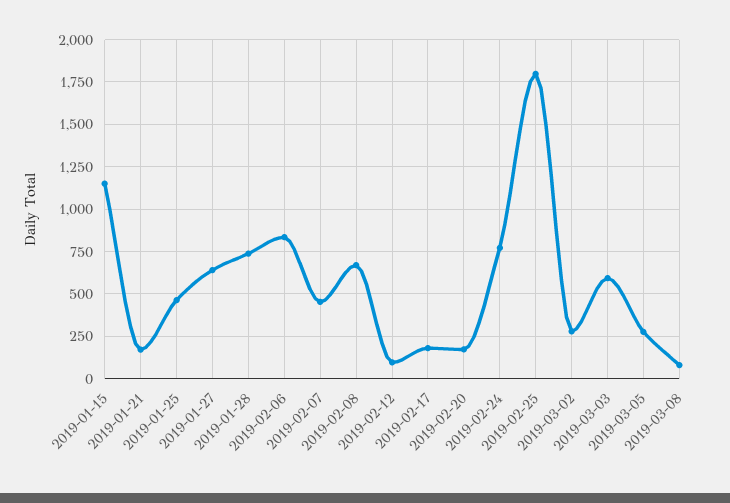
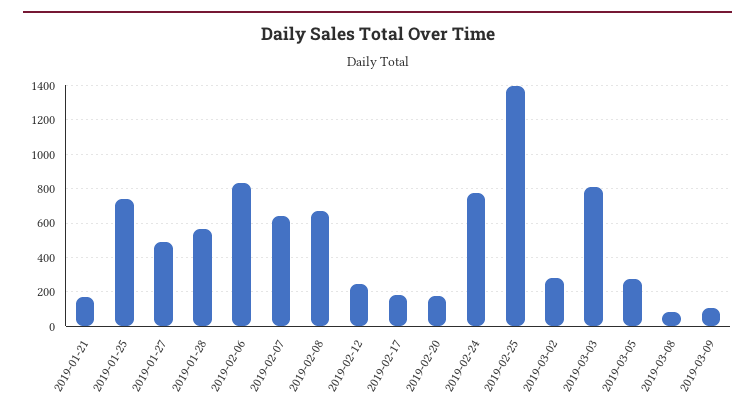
2019-01-15: 1150 -> none
2019-01-25: 450 -> 750
2019-01-27: 650 -> 500
2019-01-28: 750 -> 550
2019-02-07: 450 -> 650
2019-02-12: 100 -> 250
2019-02-25: 1800 -> 1400
2019-03-03: 600 -> 800
2019-03-09: none -> 100

